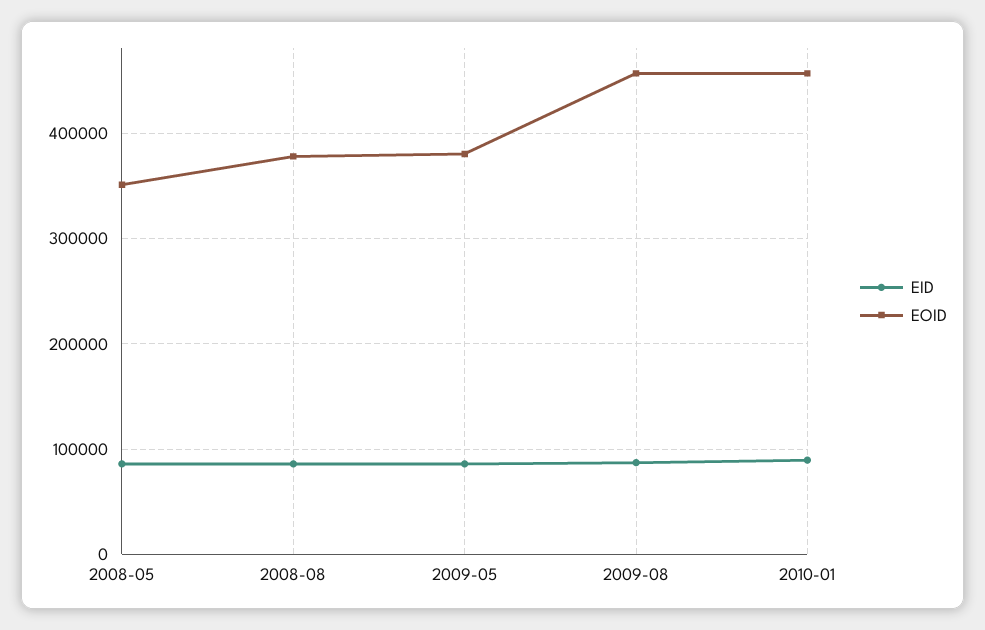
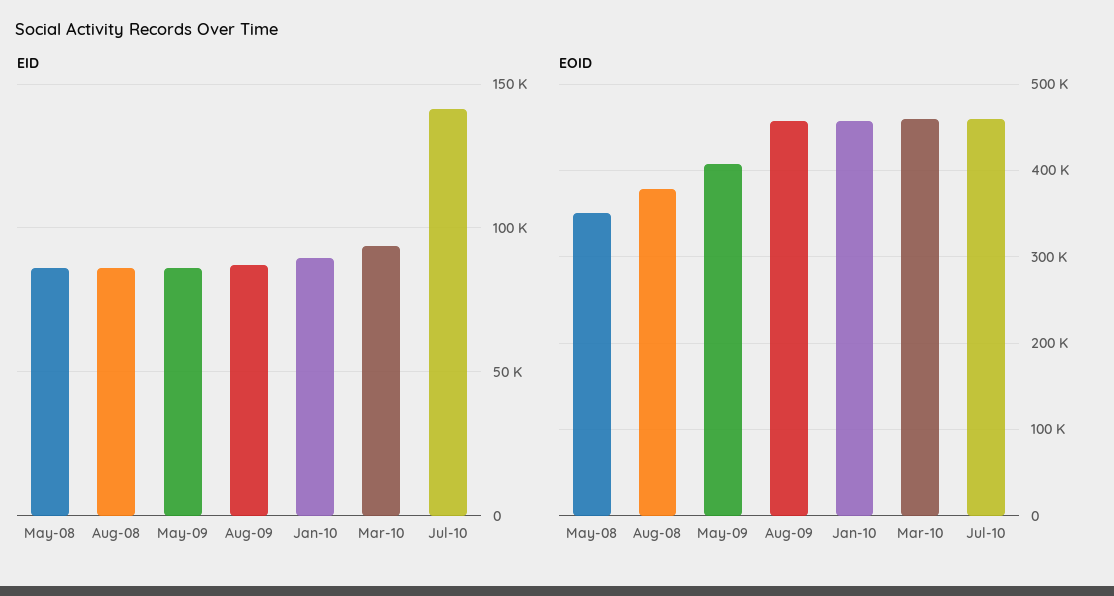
EOID, 2009-05: 380000 -> 410000
EID, Mar-10: none -> 95000
EID, Jul-10: none -> 140000
EOID, Mar-10: none -> 460000
EOID, Jul-10: none -> 460000

